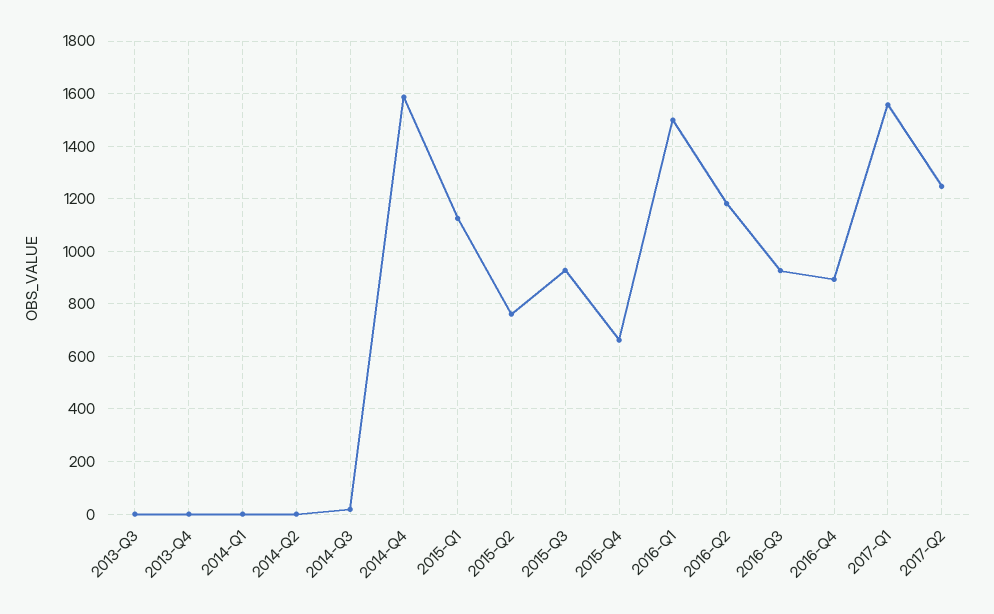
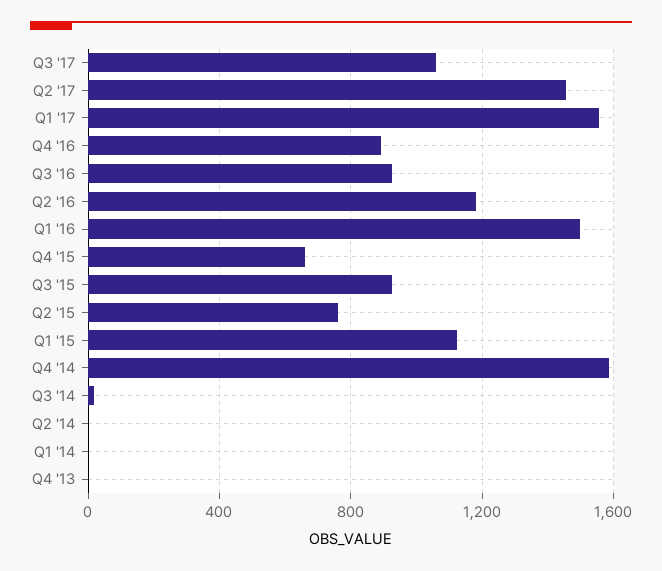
2013-Q3: 0 -> none
2017-Q2: 1250 -> 1450
Q3 '17: none -> 1050

